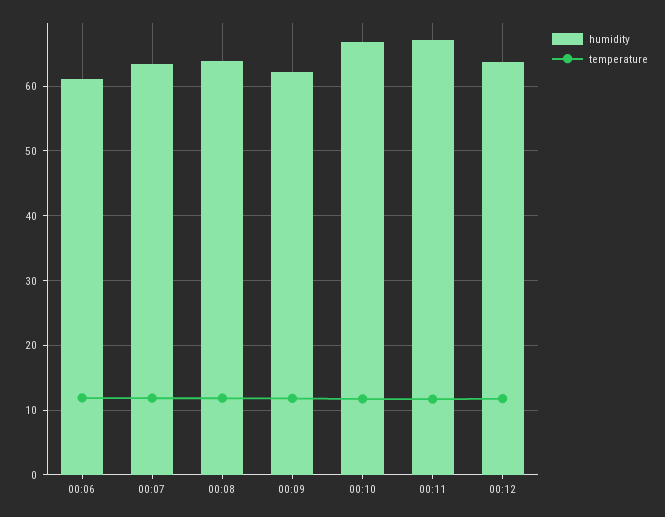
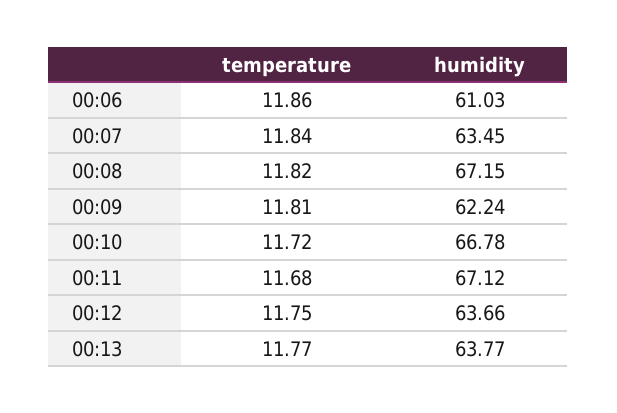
humidity, 00:08: 64 -> 67.15
temperature, 00:13: none -> 11.77
humidity, 00:13: none -> 63.77

